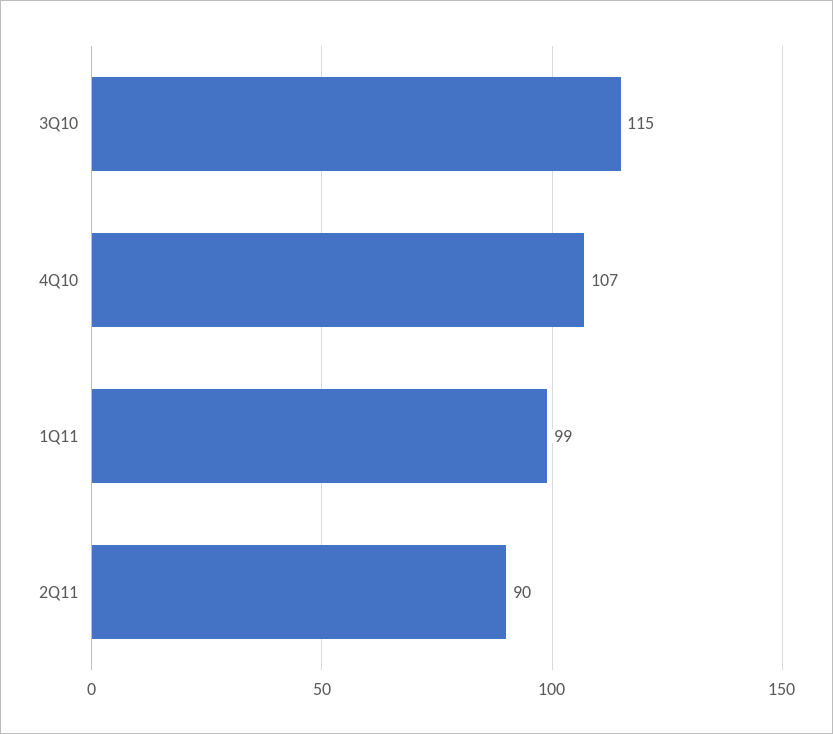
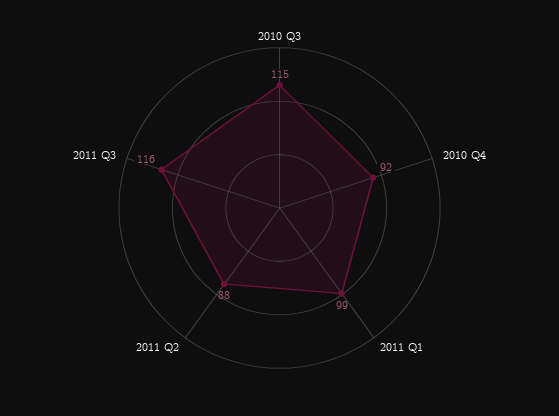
4Q10: 107 -> 92
2Q11: 90 -> 88
2011 Q3: none -> 116

